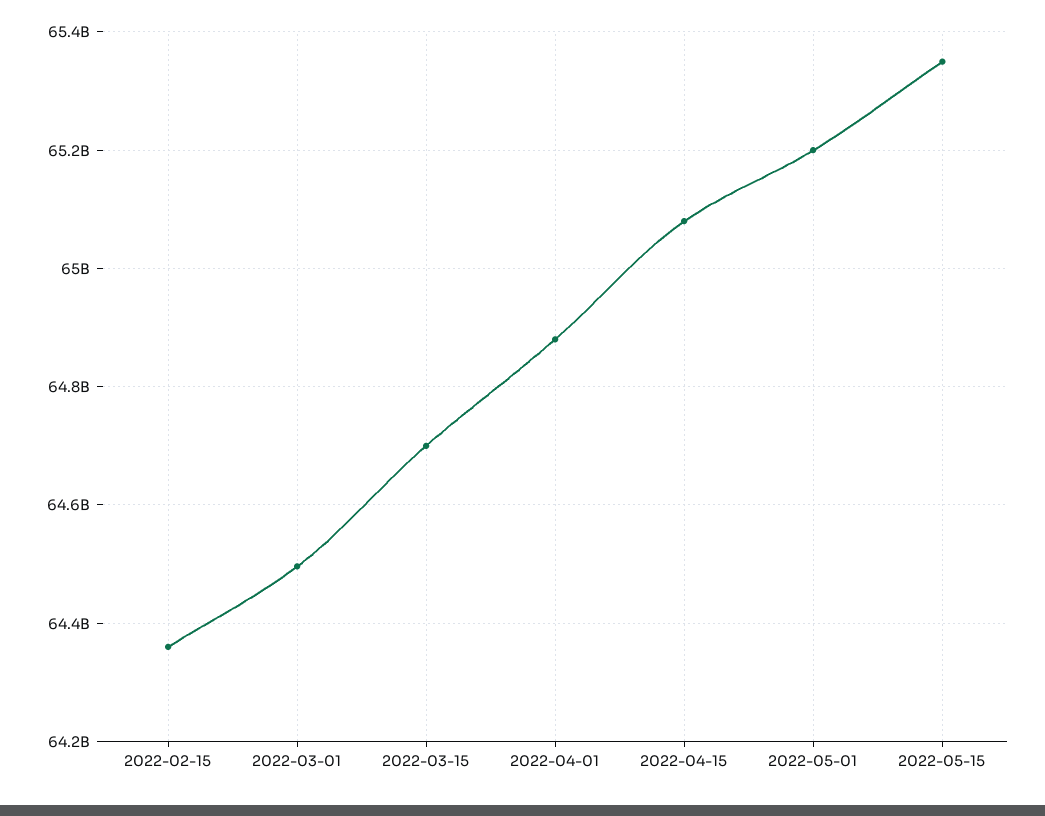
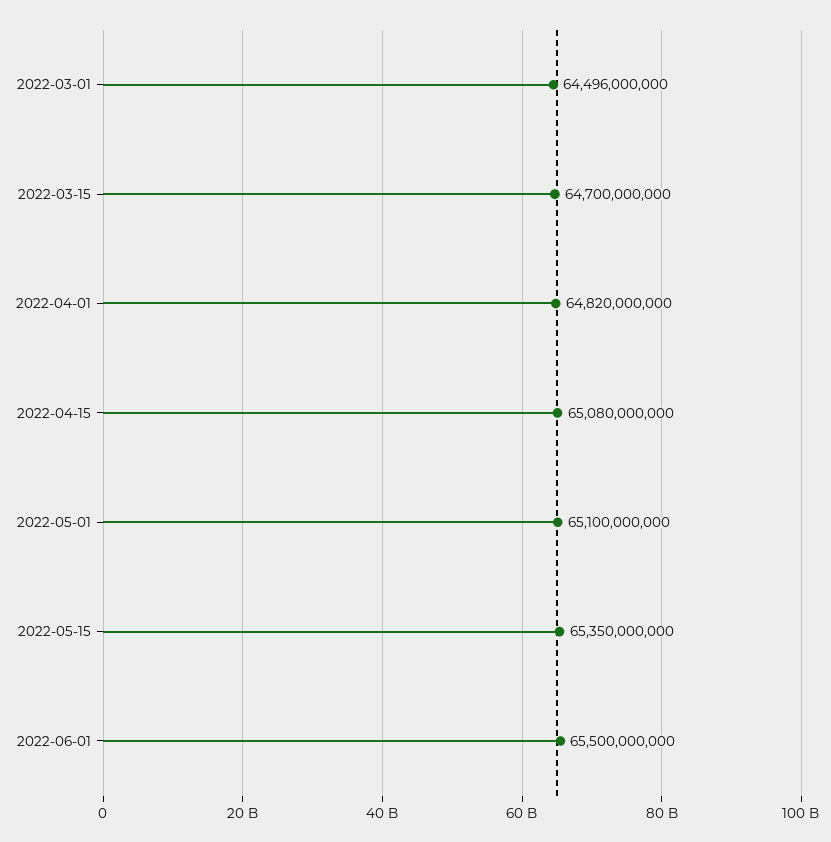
2022-02-15: 64360000000 -> none
2022-04-01: 64880000000 -> 64820000000
2022-05-01: 65200000000 -> 65100000000
2022-06-01: none -> 65500000000

